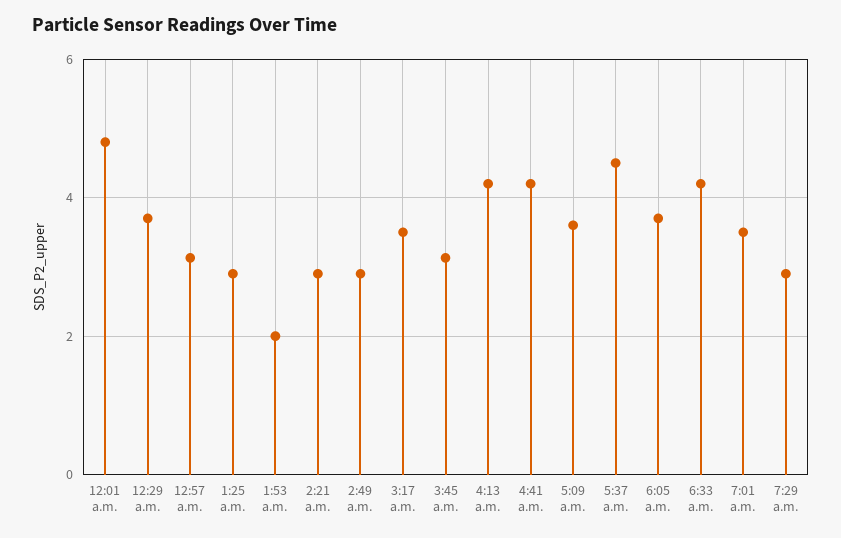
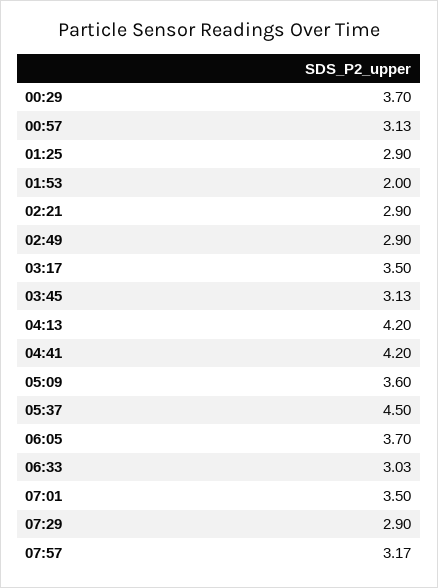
12:01 a.m.: 4.8 -> none
6:33 a.m.: 4.2 -> 3.03
07:57: none -> 3.17

